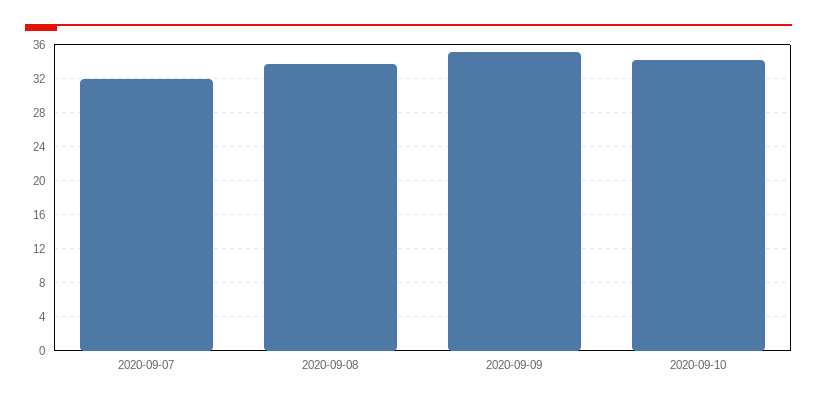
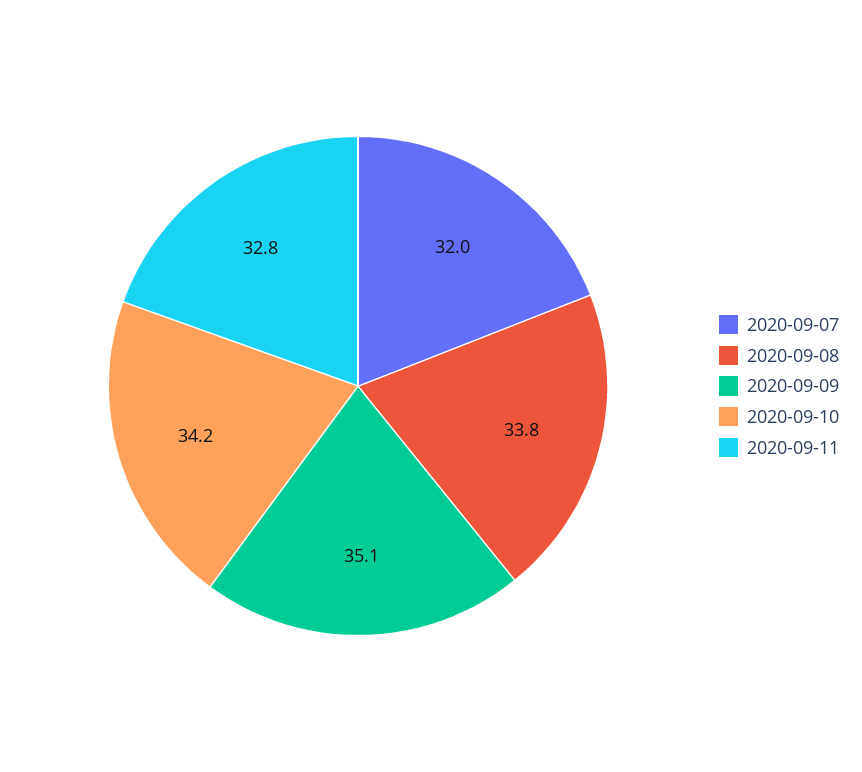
2020-09-11: none -> 32.8

